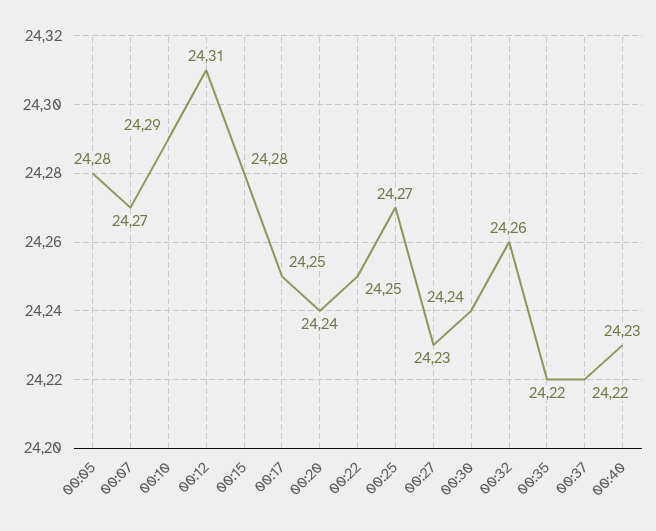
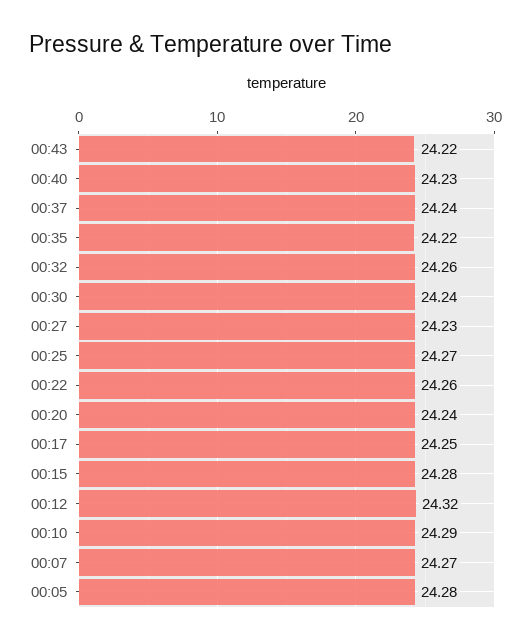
00:12: 24.31 -> 24.32
00:22: 24.25 -> 24.26
00:37: 24.22 -> 24.24
00:43: none -> 24.22

